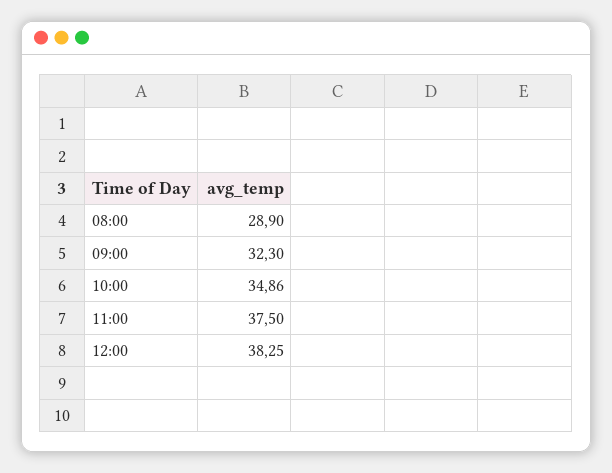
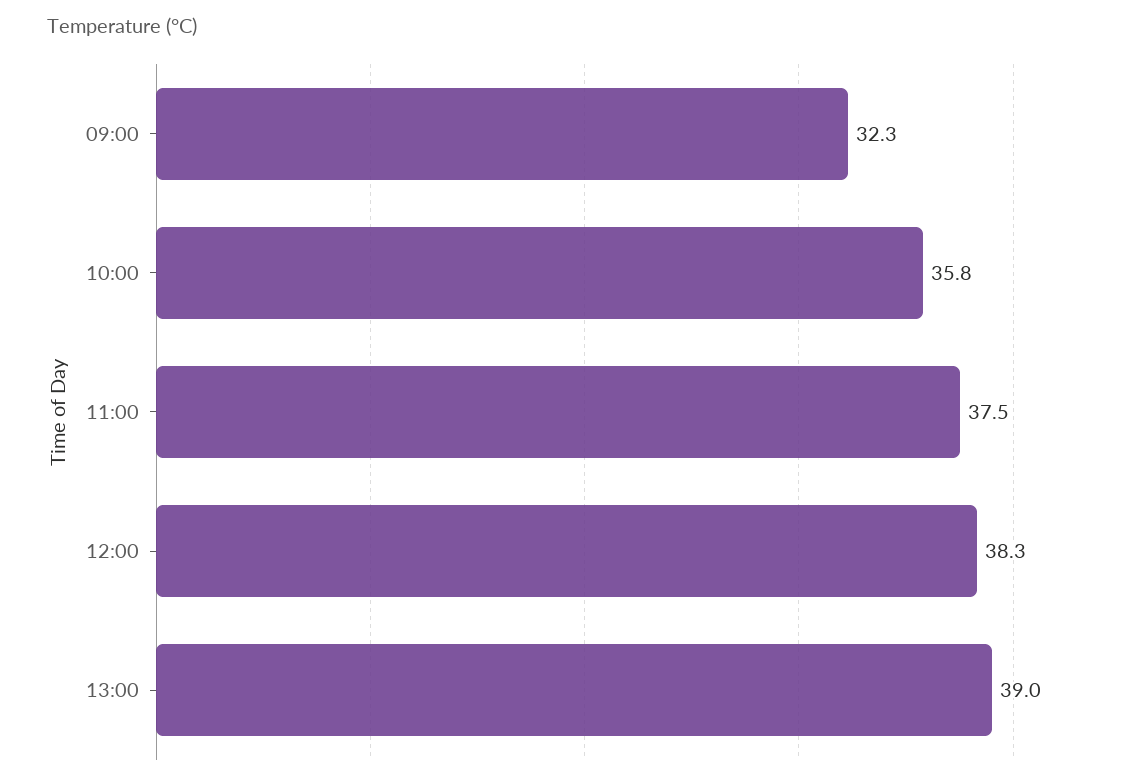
08:00: 28.9 -> none
10:00: 34.86 -> 35.8
13:00: none -> 39

